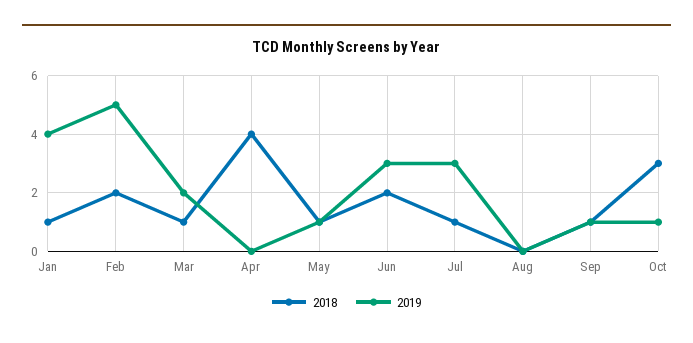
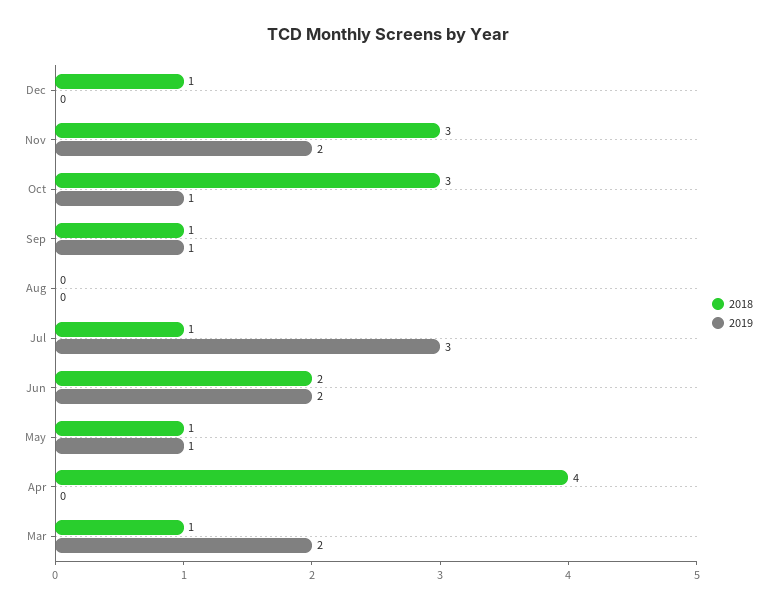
2018, Jan: 1 -> none
2019, Jan: 4 -> none
2018, Feb: 2 -> none
2019, Feb: 5 -> none
2019, Jun: 3 -> 2
2018, Dec: none -> 1
2019, Dec: none -> 0
2018, Nov: none -> 3
2019, Nov: none -> 2

